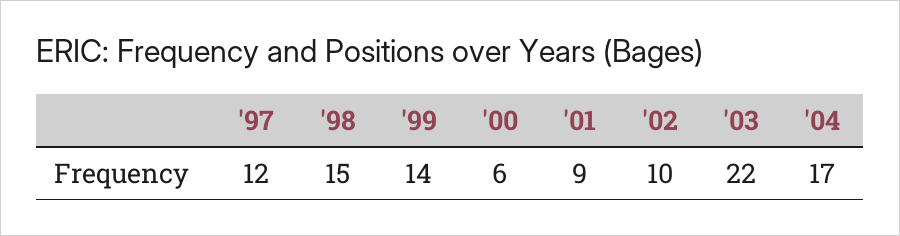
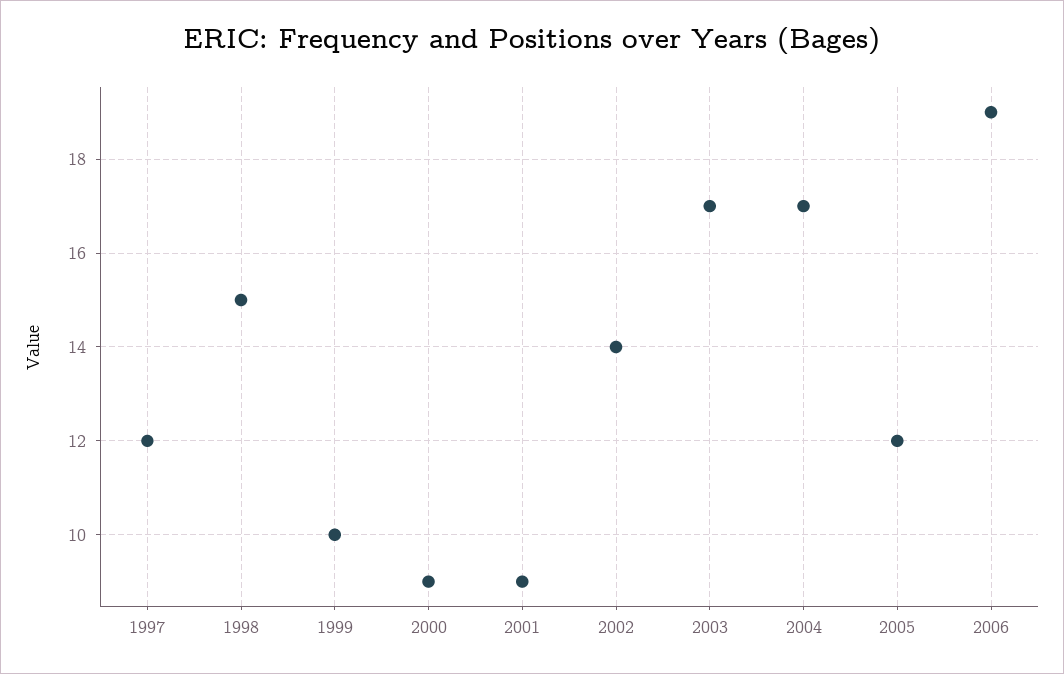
'99: 14 -> 10
'00: 6 -> 9
'02: 10 -> 14
'03: 22 -> 17
2005: none -> 12
2006: none -> 19

